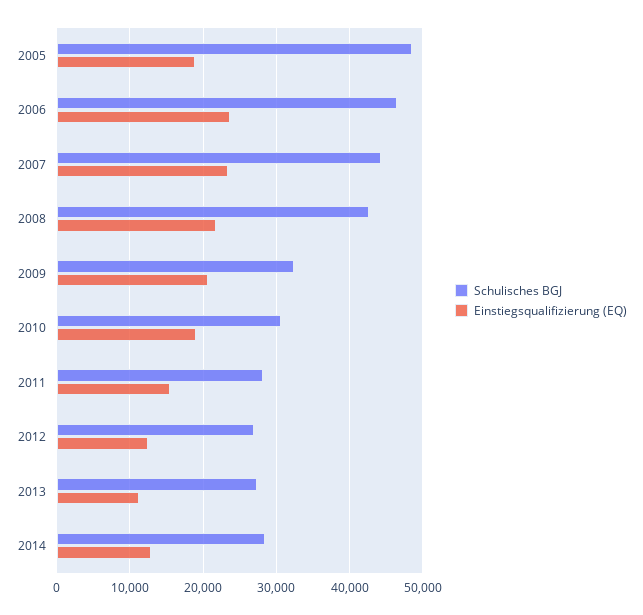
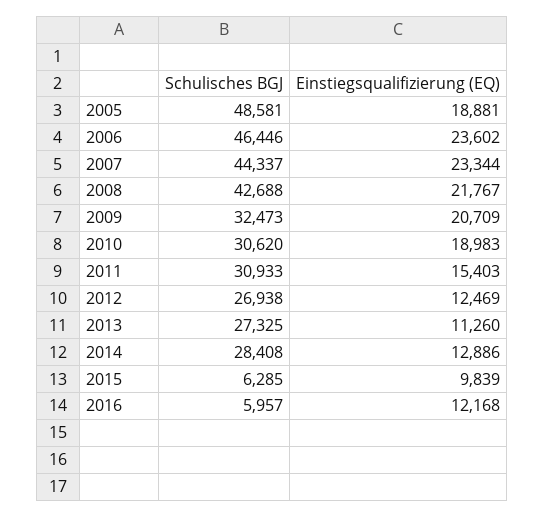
Schulisches BGJ, 2011: 28000 -> 30933
Schulisches BGJ, 2015: none -> 6285
Einstiegsqualifizierung (EQ), 2015: none -> 9839
Schulisches BGJ, 2016: none -> 5957
Einstiegsqualifizierung (EQ), 2016: none -> 12168

